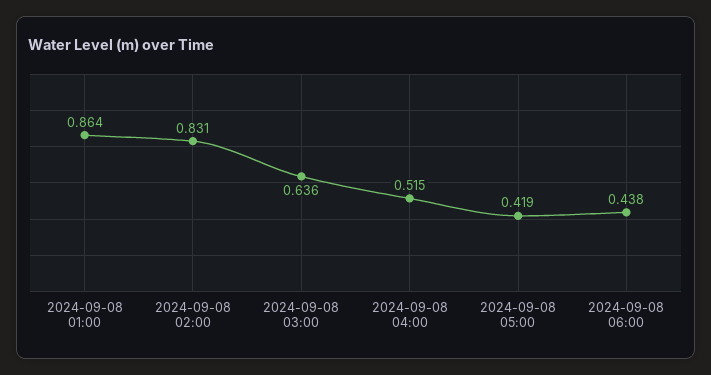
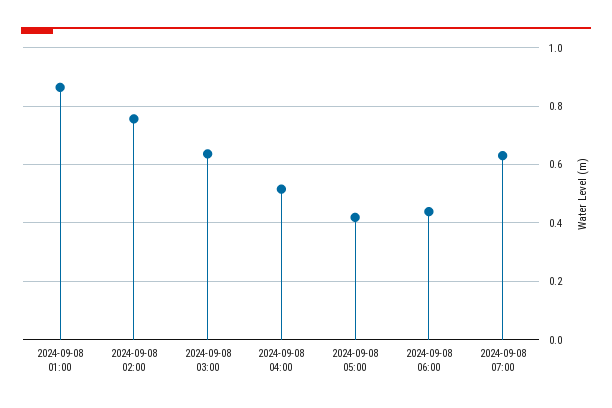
2024-09-08 02:00: 0.831 -> 0.75
2024-09-08 07:00: none -> 0.625

